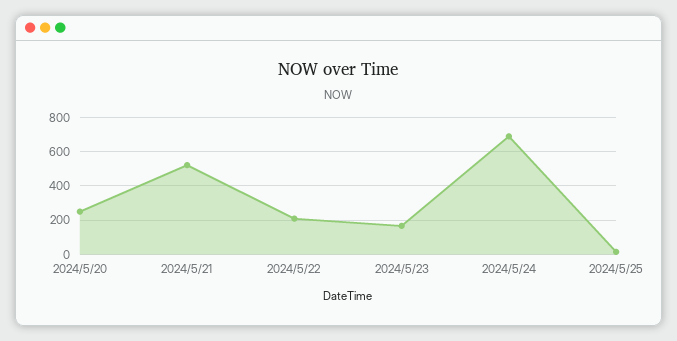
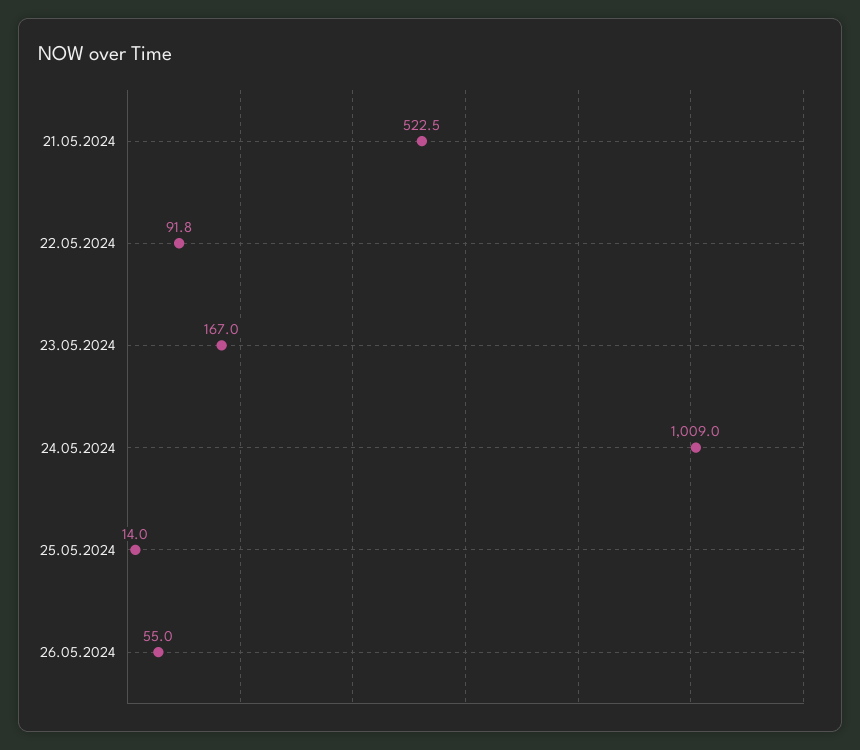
2024/5/20: 250 -> none
2024/5/22: 200 -> 91.8
2024/5/24: 700 -> 1009
26.05.2024: none -> 55

